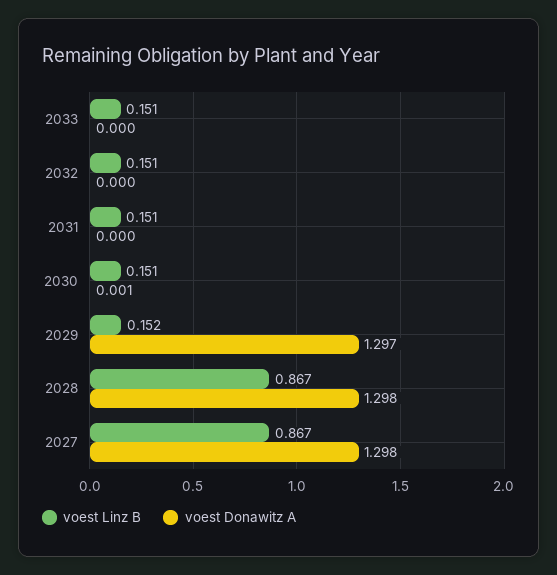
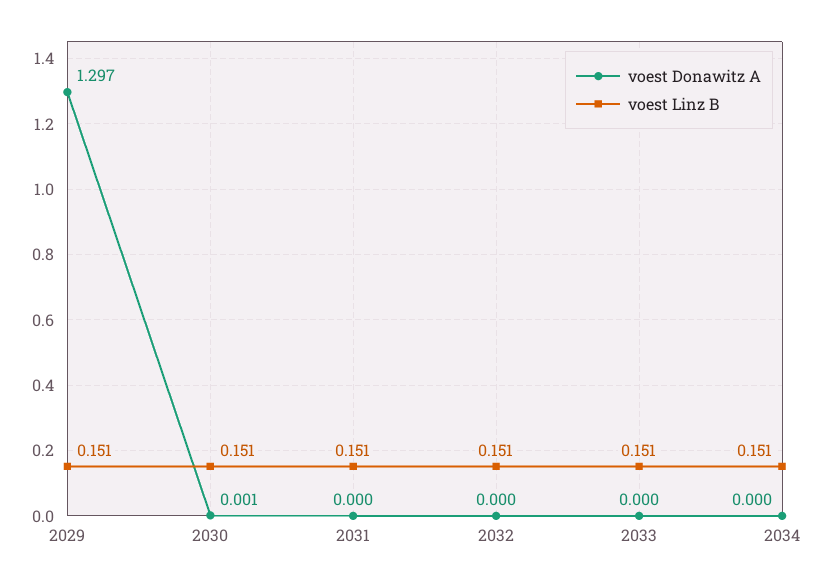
voest Linz B, 2029: 0.152 -> 0.151
voest Linz B, 2028: 0.867 -> none
voest Donawitz A, 2028: 1.298 -> none
voest Linz B, 2027: 0.867 -> none
voest Donawitz A, 2027: 1.298 -> none
voest Donawitz A, 2034: none -> 0
voest Linz B, 2034: none -> 0.151

